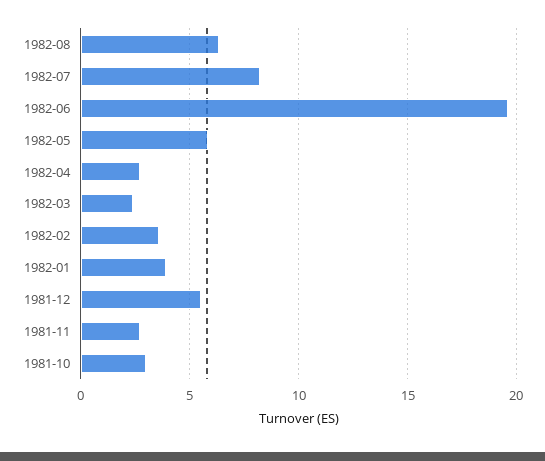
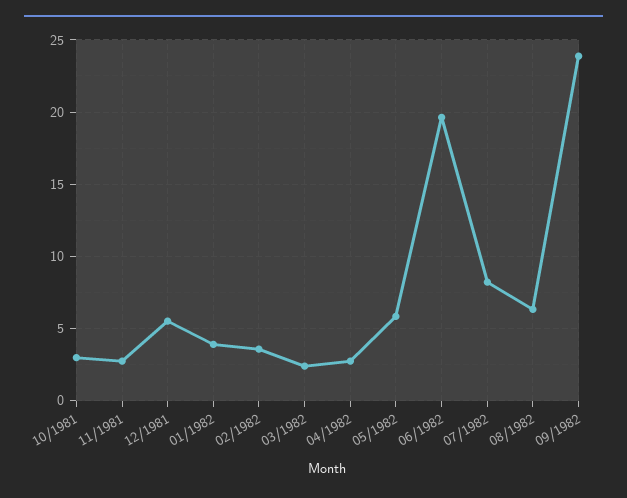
09/1982: none -> 24

